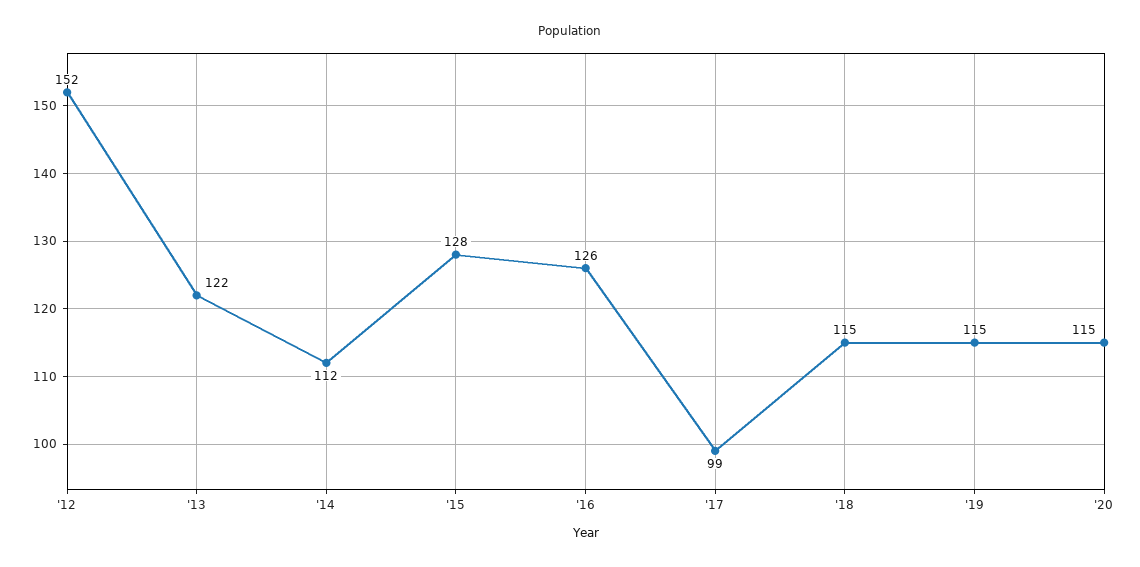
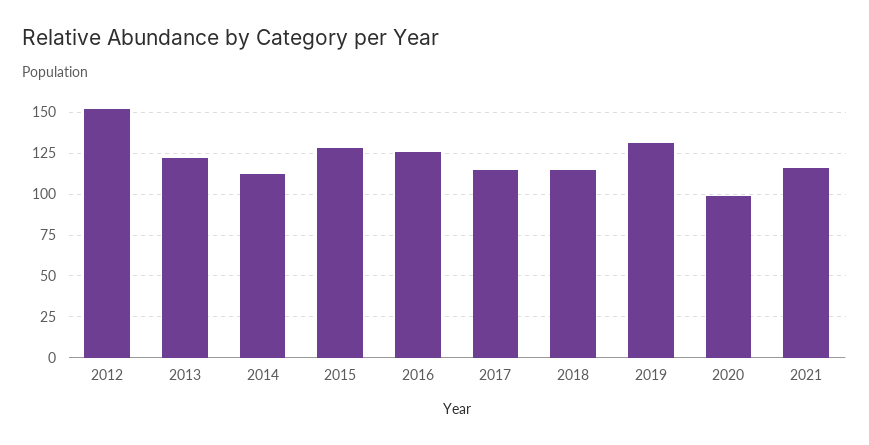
'17: 99 -> 115
'19: 115 -> 130
'20: 115 -> 100
2021: none -> 115

